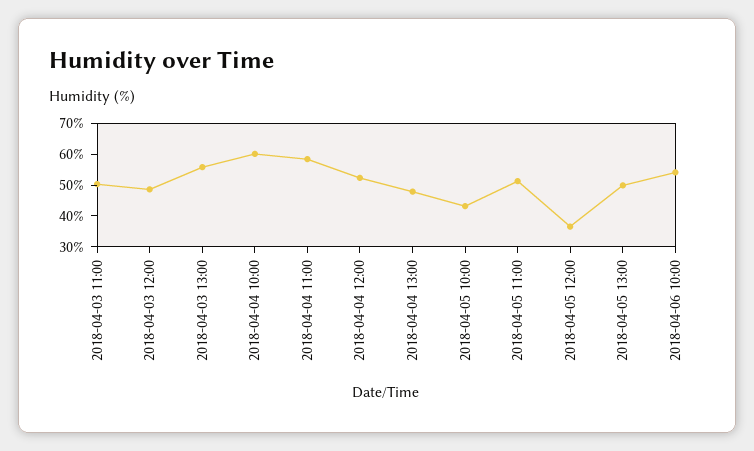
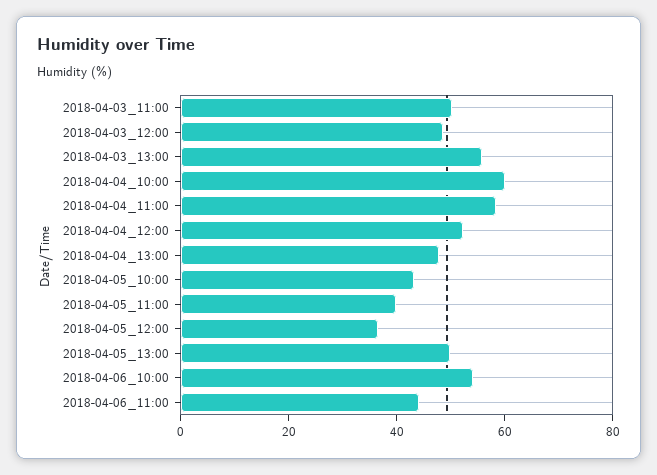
2018-04-05 11:00: 50 -> 40
2018-04-06_11:00: none -> 45

